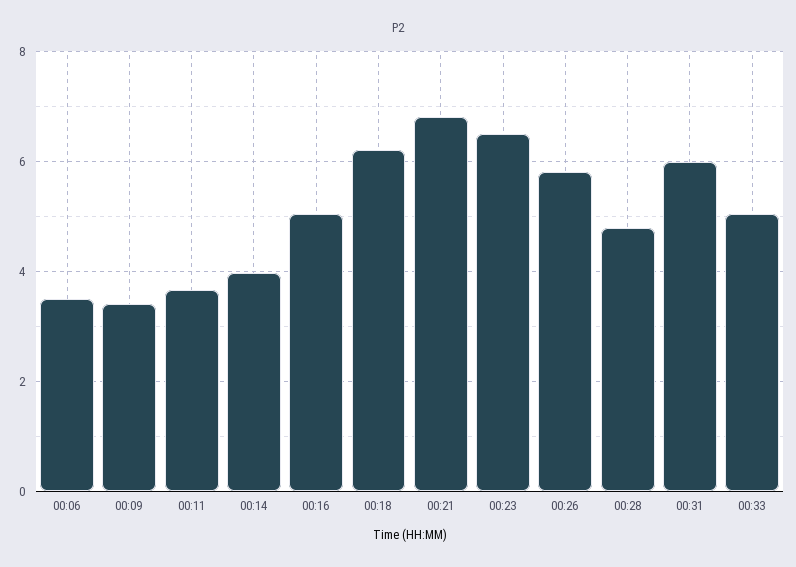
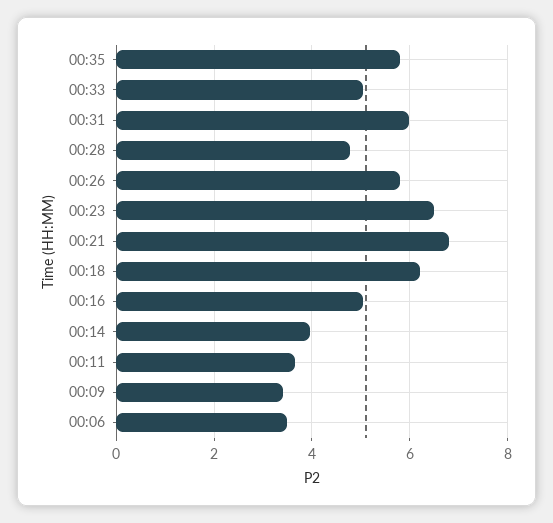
00:35: none -> 5.8

